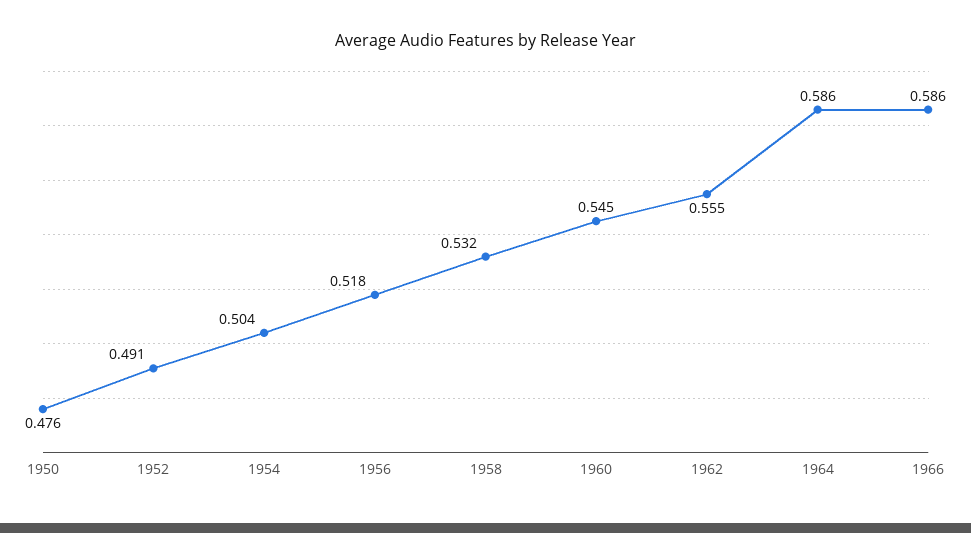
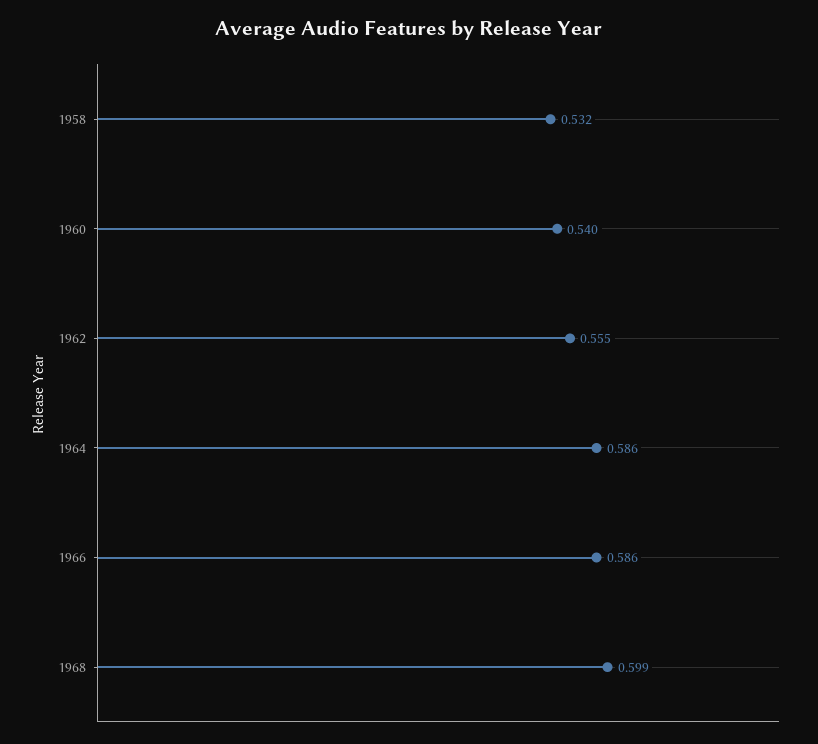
1950: 0.476 -> none
1952: 0.491 -> none
1954: 0.504 -> none
1956: 0.518 -> none
1960: 0.545 -> 0.54
1968: none -> 0.599

